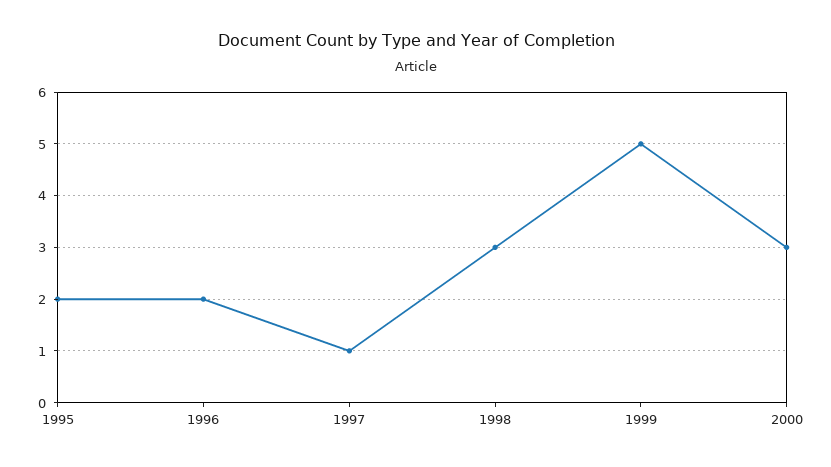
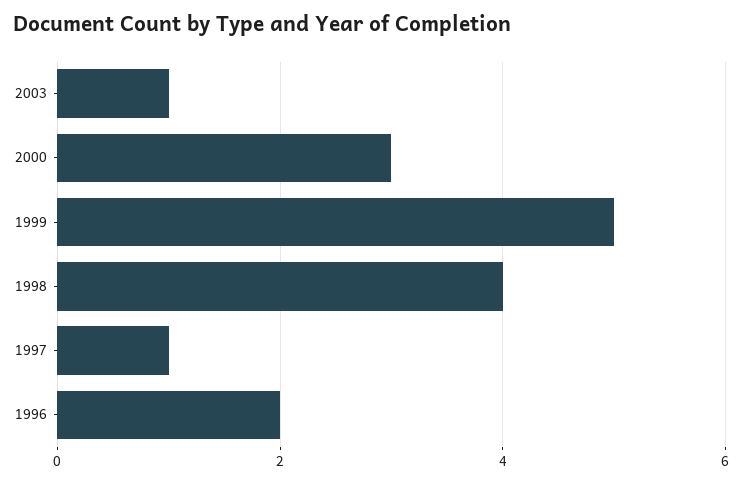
1995: 2 -> none
1998: 3 -> 4
2003: none -> 1

